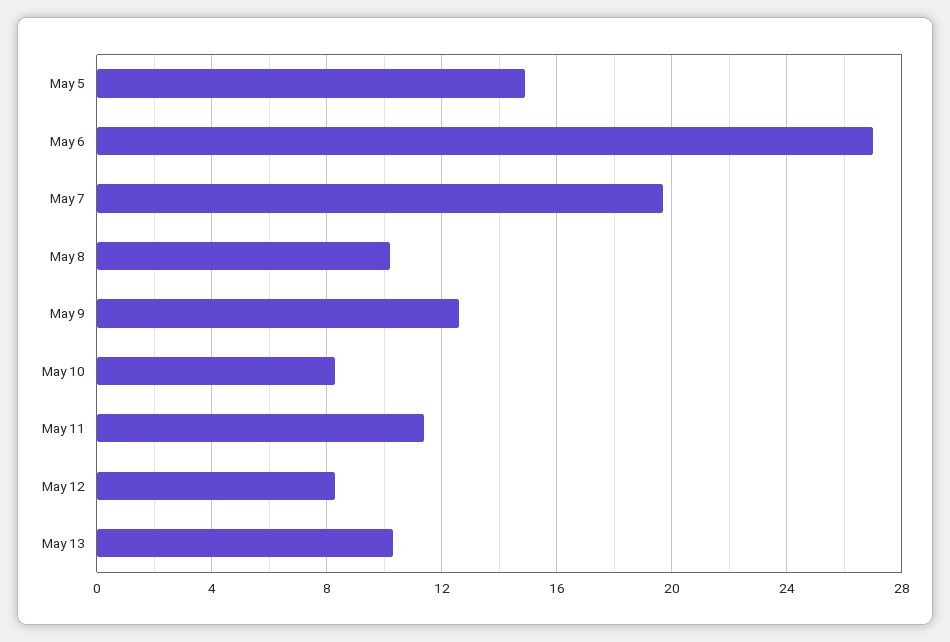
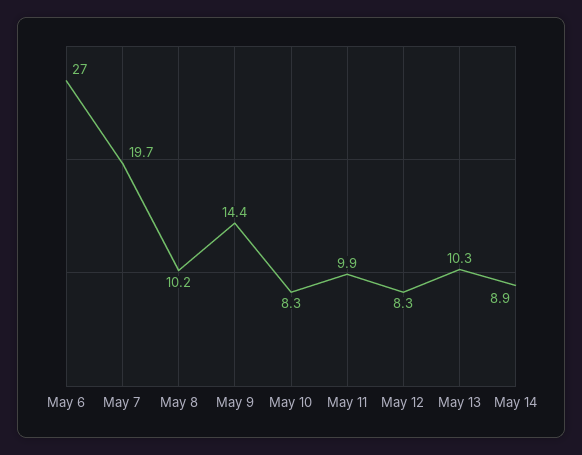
May 5: 15 -> none
May 9: 12.5 -> 14.4
May 11: 11.5 -> 9.9
May 14: none -> 8.9

